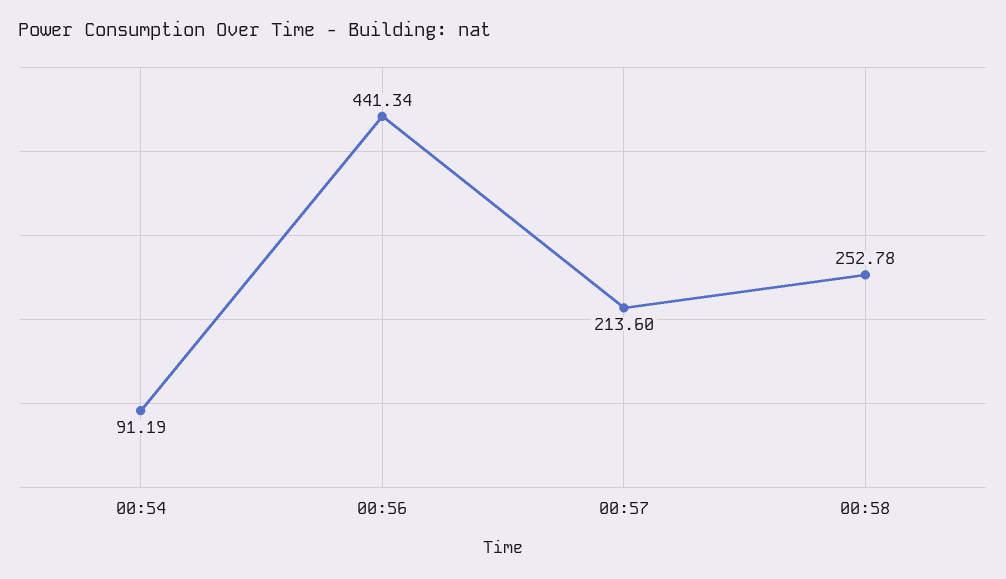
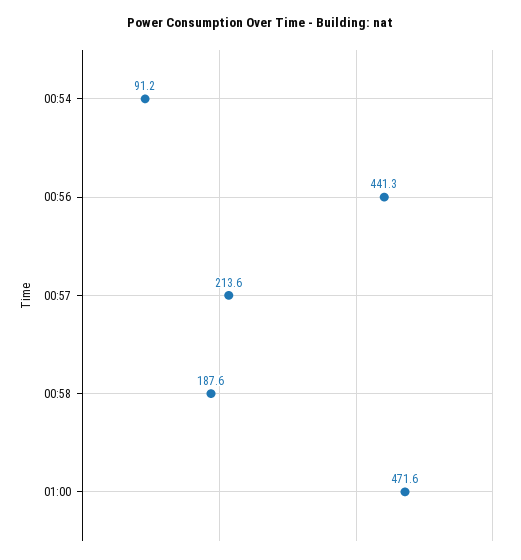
00:58: 252.78 -> 187.6
01:00: none -> 471.6

